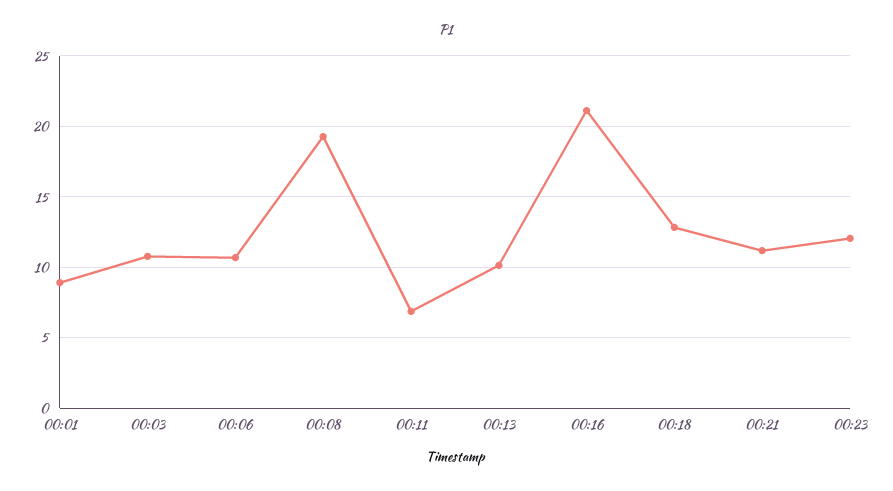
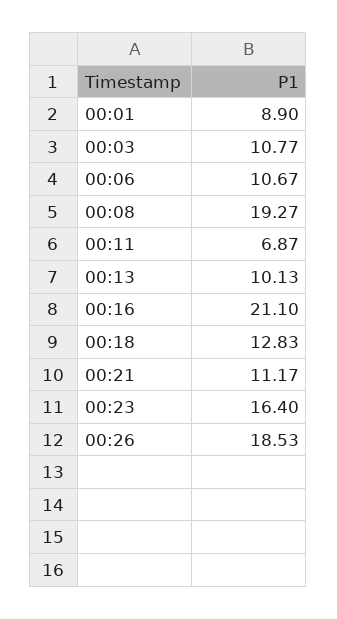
00:23: 12 -> 16.4
00:26: none -> 18.53

